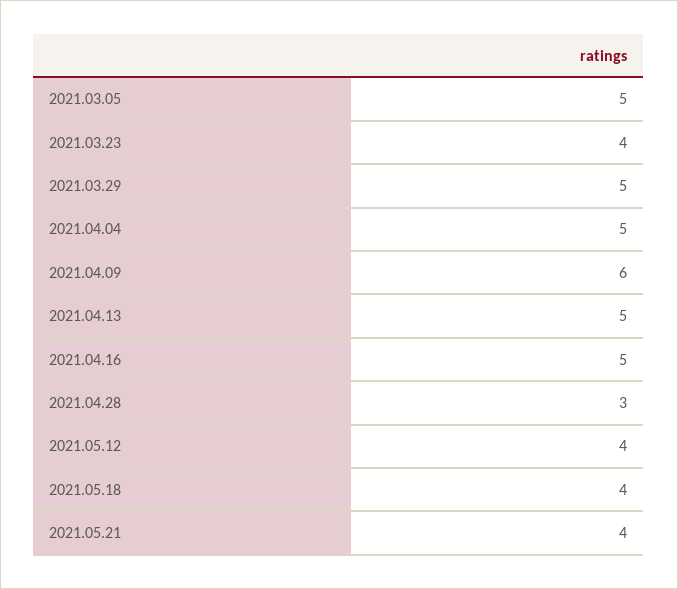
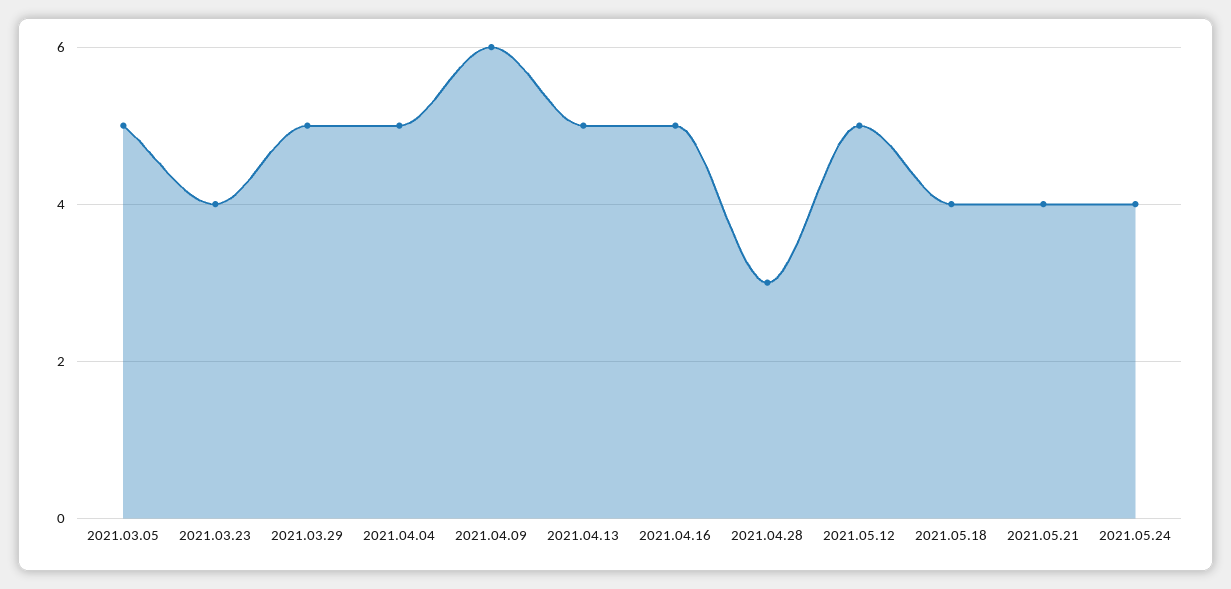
2021.05.12: 4 -> 5
2021.05.24: none -> 4

